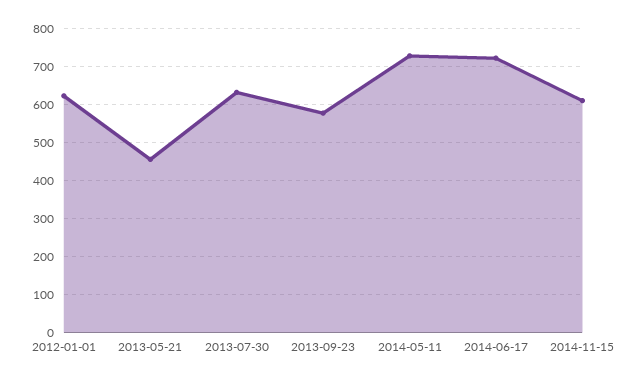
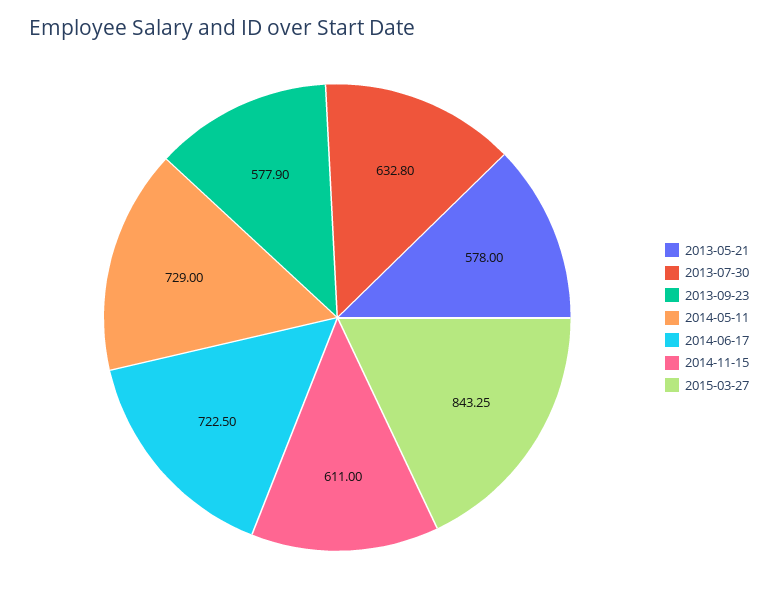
2012-01-01: 620 -> none
2013-05-21: 460 -> 578
2015-03-27: none -> 843.25

